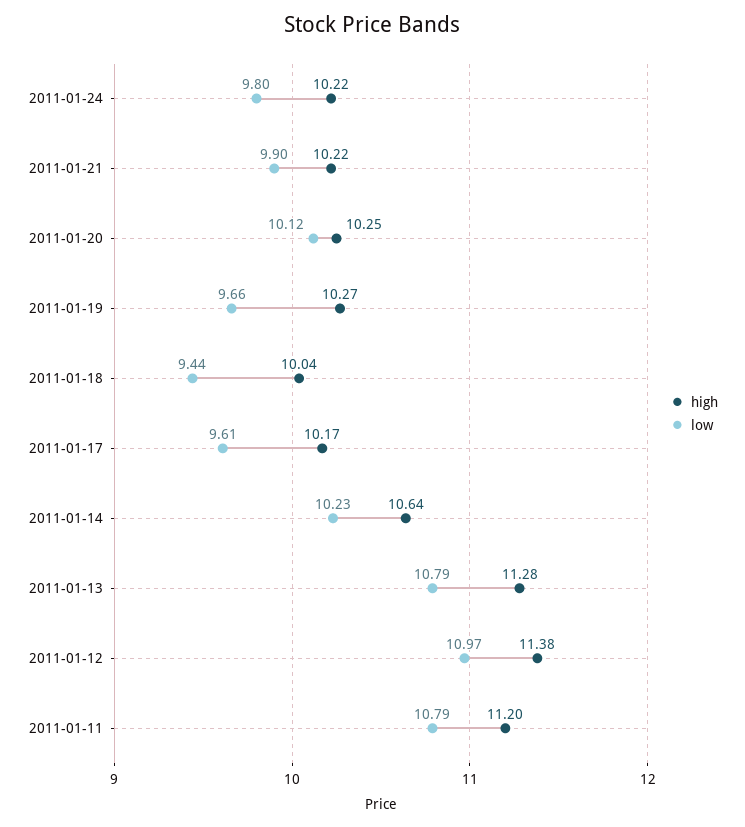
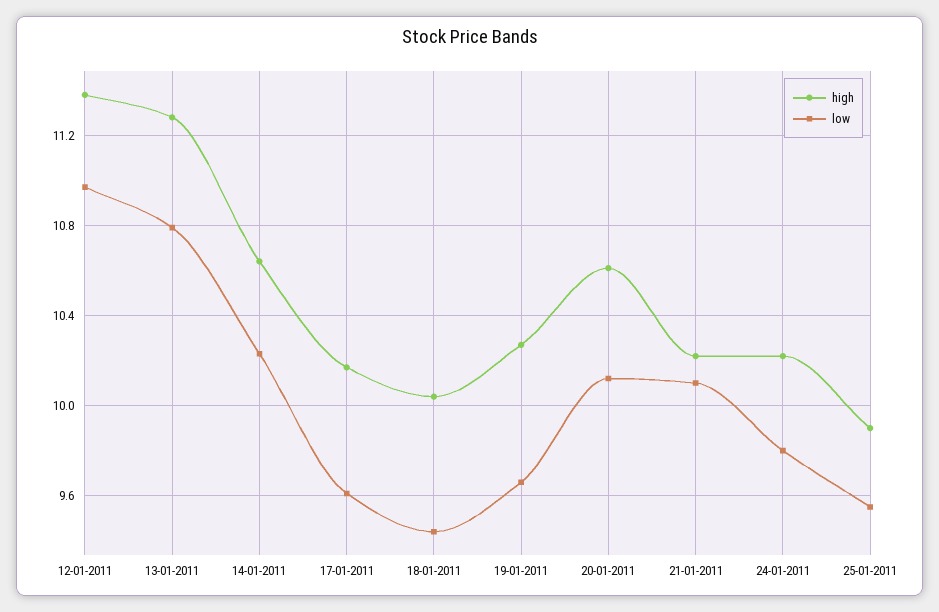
low, 2011-01-21: 9.9 -> 10.1
high, 2011-01-20: 10.25 -> 10.6
high, 2011-01-11: 11.2 -> none
low, 2011-01-11: 10.79 -> none
high, 25-01-2011: none -> 9.9
low, 25-01-2011: none -> 9.55

